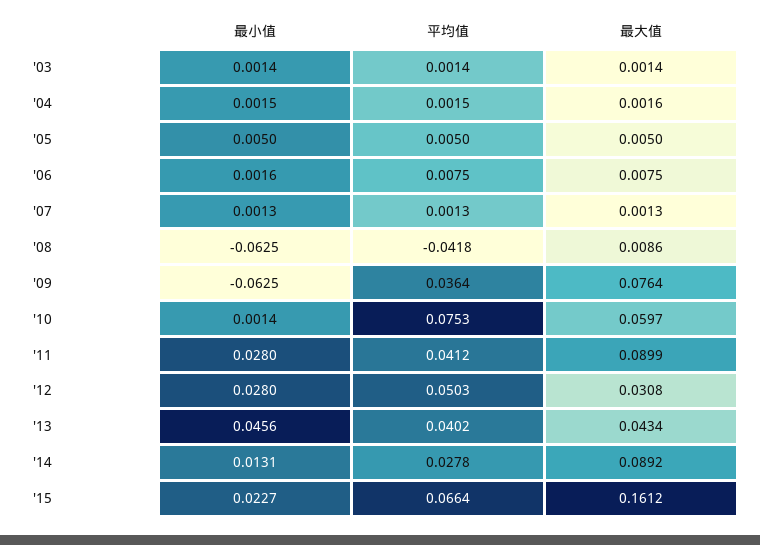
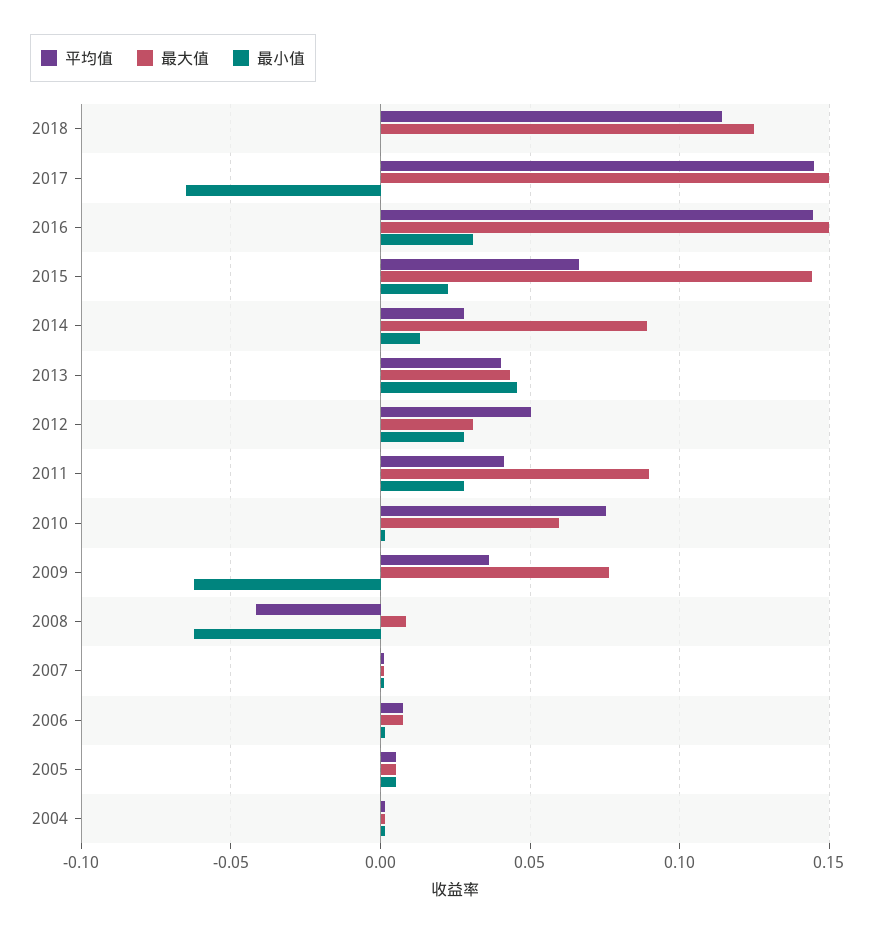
最小值, '03: 0.0014 -> none
平均值, '03: 0.0014 -> none
最大值, '03: 0.0014 -> none
最大值, '15: 0.1612 -> 0.145
平均值, 2018: none -> 0.115
最大值, 2018: none -> 0.125
最小值, 2018: none -> 0
平均值, 2017: none -> 0.145
最大值, 2017: none -> 0.15
最小值, 2017: none -> -0.065
平均值, 2016: none -> 0.145
最大值, 2016: none -> 0.15
最小值, 2016: none -> 0.03

